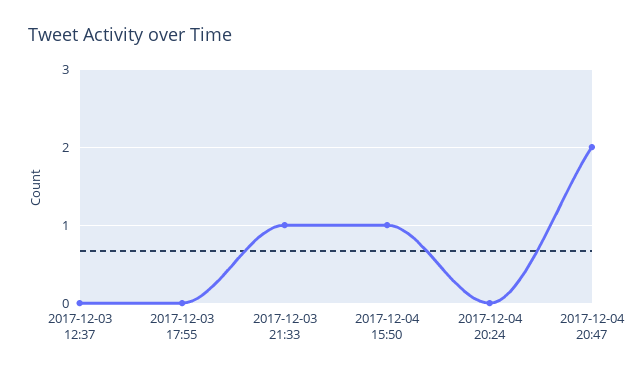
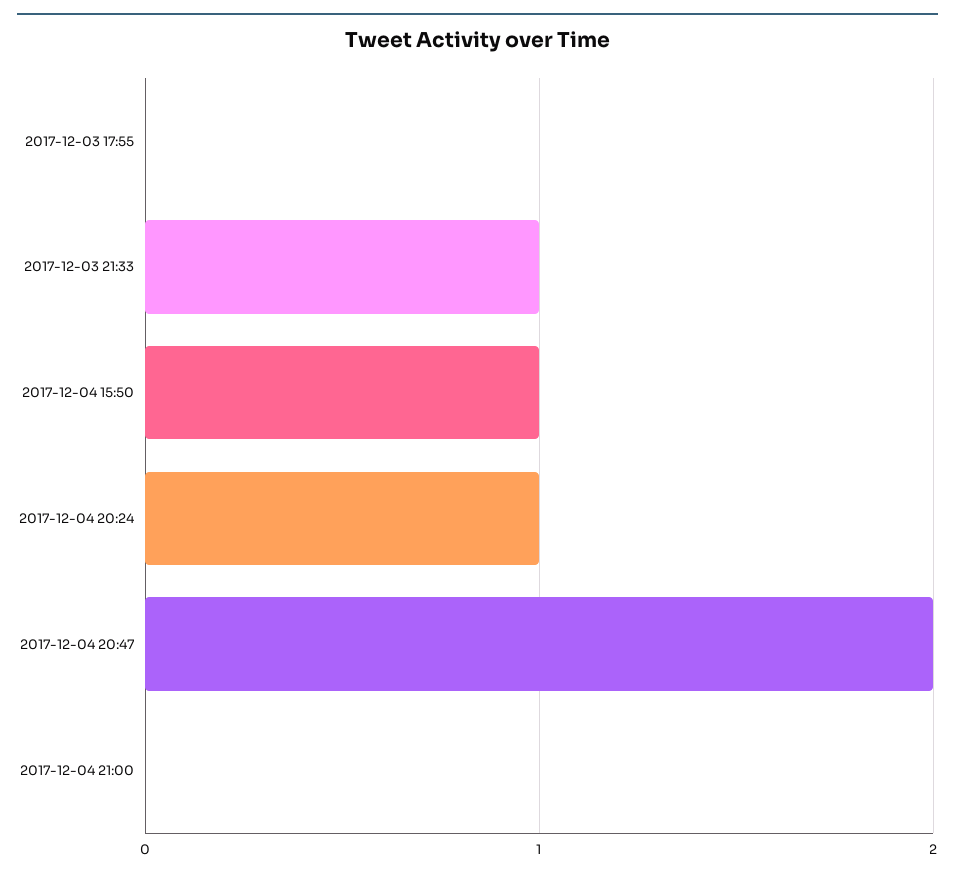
2017-12-03 12:37: 0 -> none
2017-12-04 20:24: 0 -> 1
2017-12-04 21:00: none -> 0

